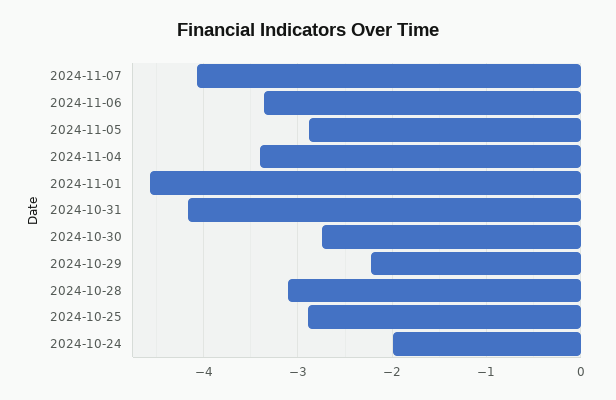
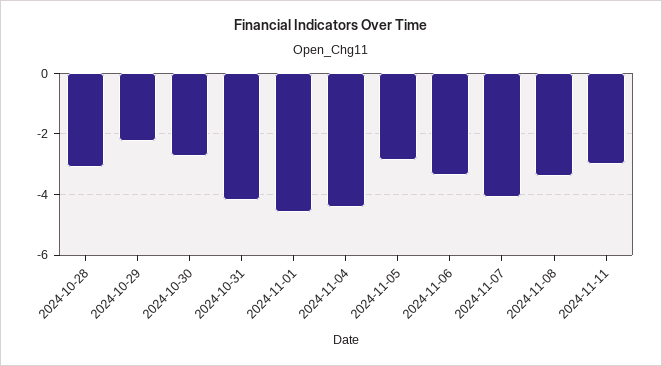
2024-11-04: -3.4 -> -4.4
2024-10-25: -2.9 -> none
2024-10-24: -2 -> none
2024-11-08: none -> -3.4
2024-11-11: none -> -3

